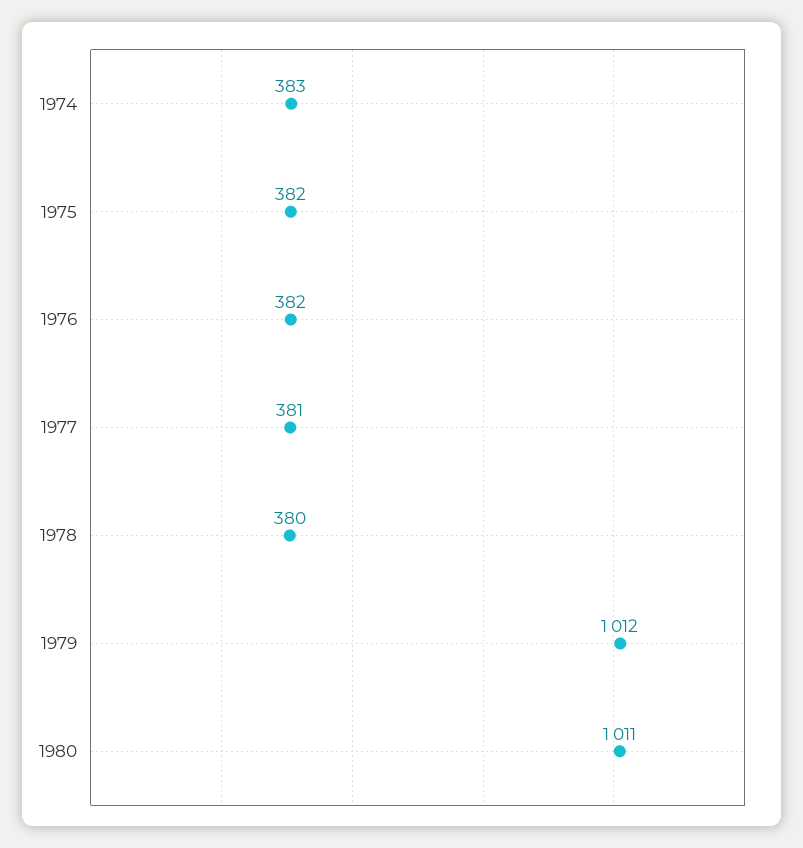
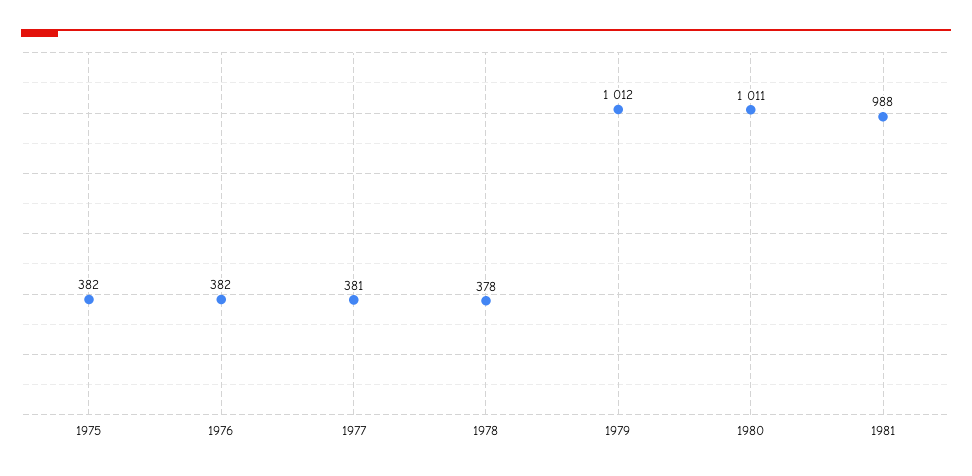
1974: 383 -> none
1978: 380 -> 378
1981: none -> 988

